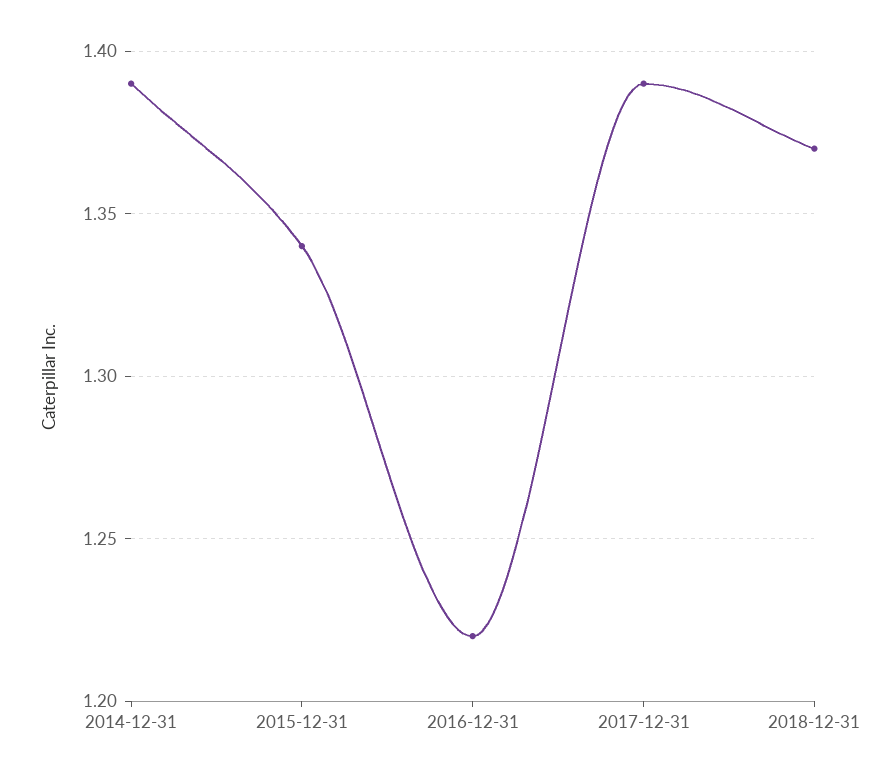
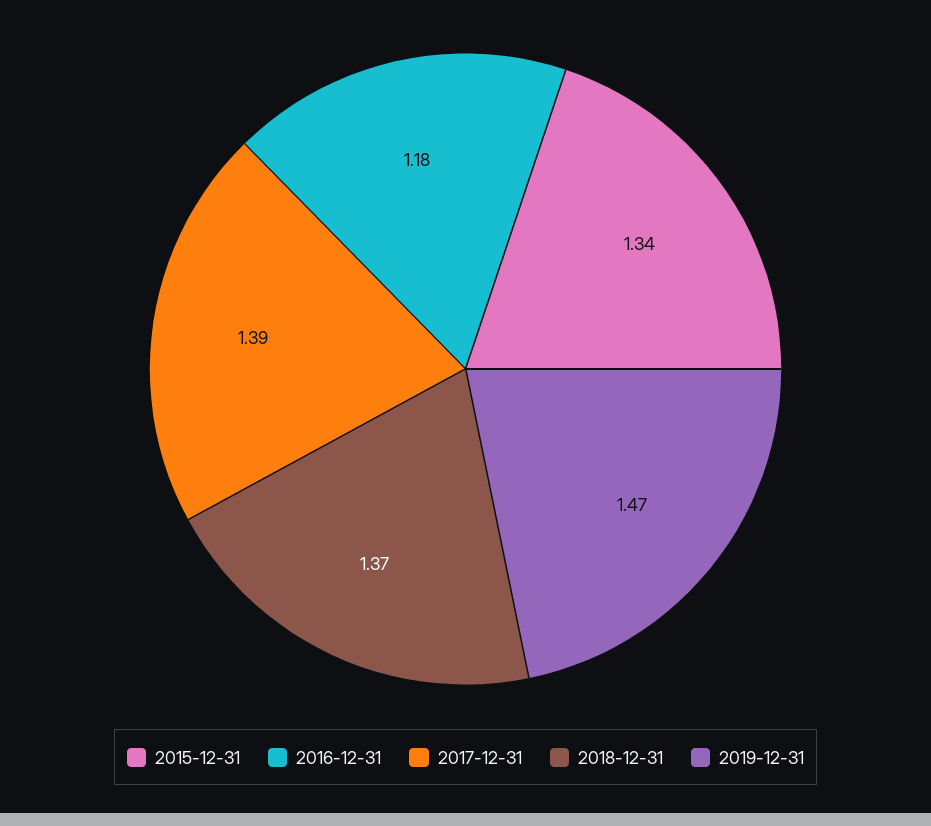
2014-12-31: 1.39 -> none
2016-12-31: 1.22 -> 1.18
2019-12-31: none -> 1.47

